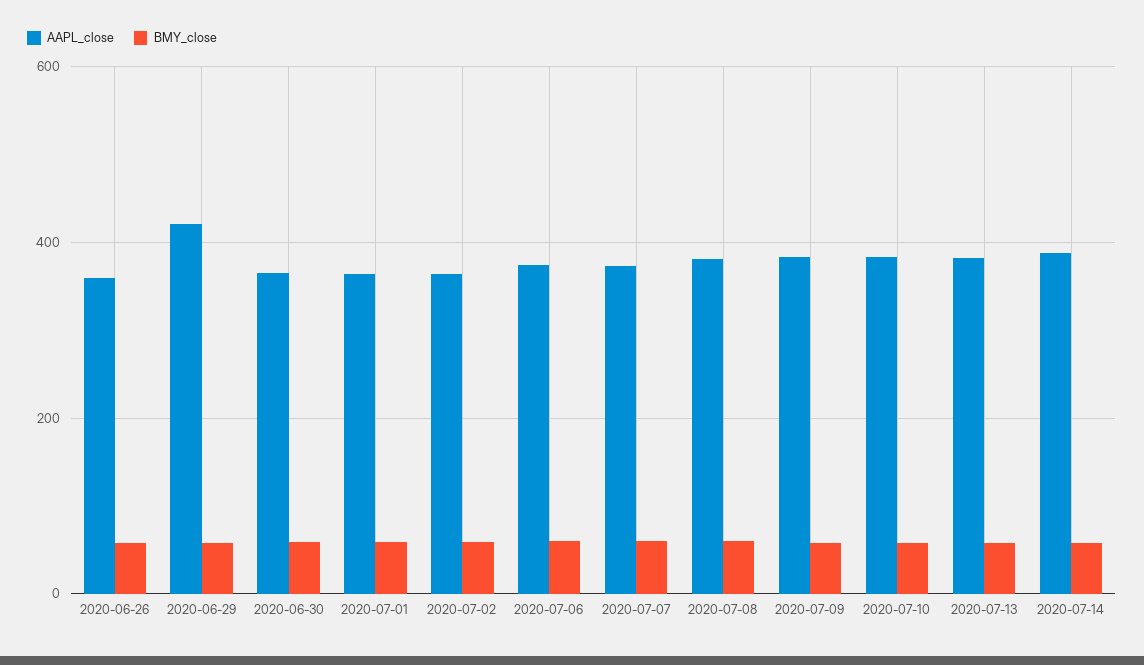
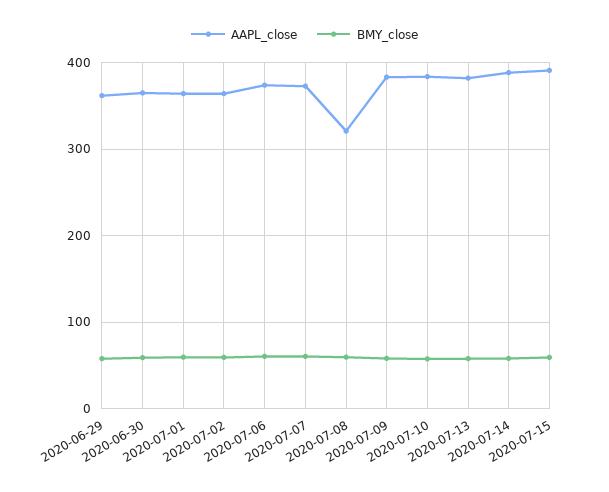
AAPL_close, 2020-06-26: 360 -> none
BMY_close, 2020-06-26: 60 -> none
AAPL_close, 2020-06-29: 420 -> 360
AAPL_close, 2020-07-08: 380 -> 320
AAPL_close, 2020-07-15: none -> 390
BMY_close, 2020-07-15: none -> 60

